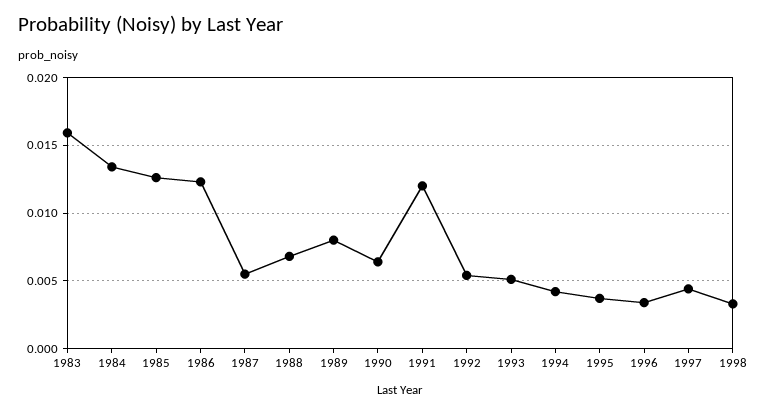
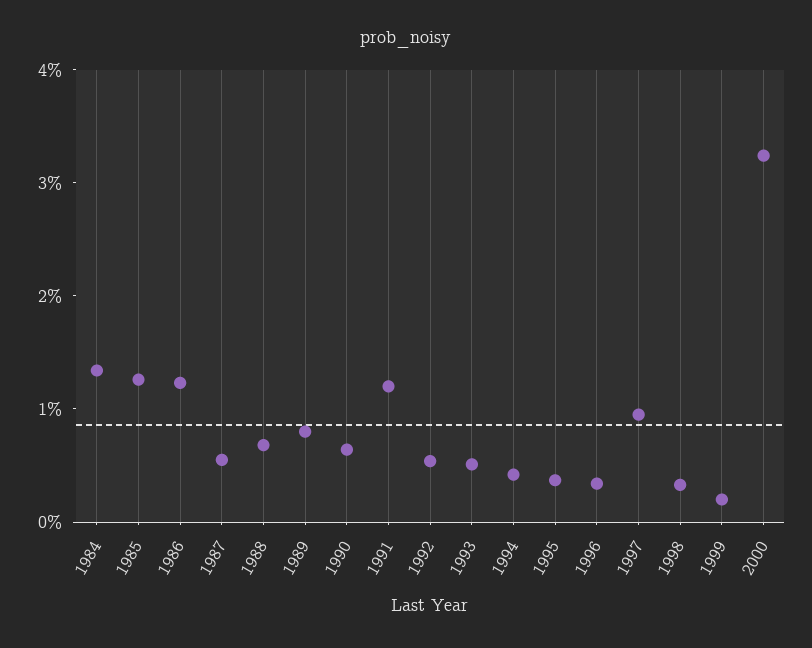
1983: 0.016 -> none
1997: 0.0045 -> 0.01
1999: none -> 0.002
2000: none -> 0.032

